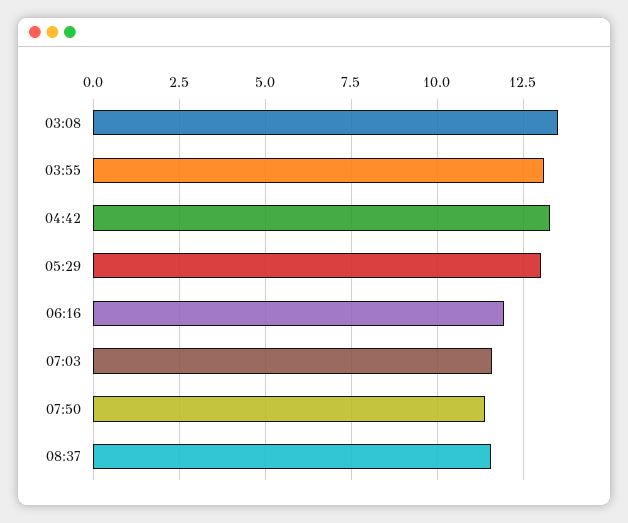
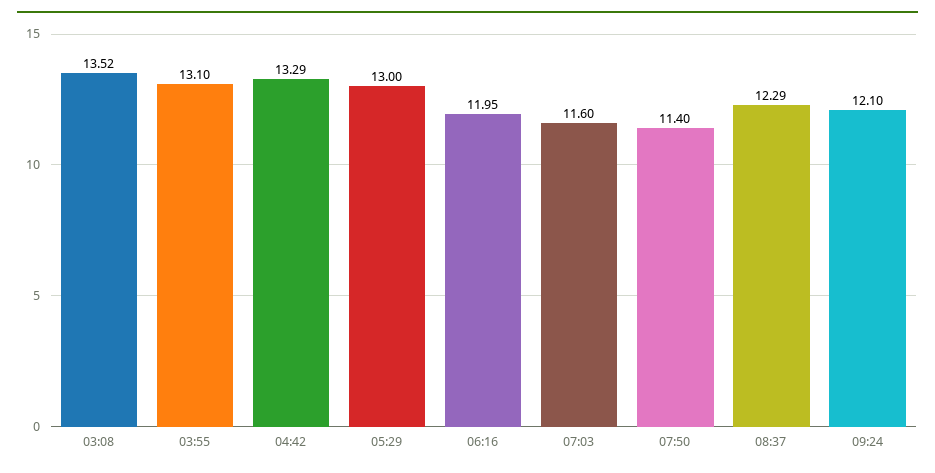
08:37: 11.5 -> 12.29
09:24: none -> 12.1

